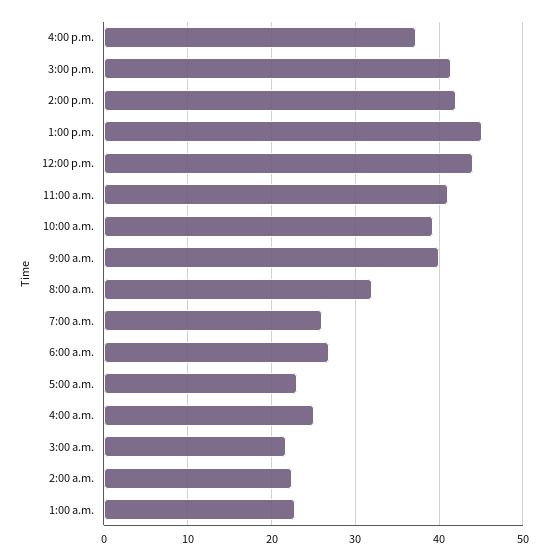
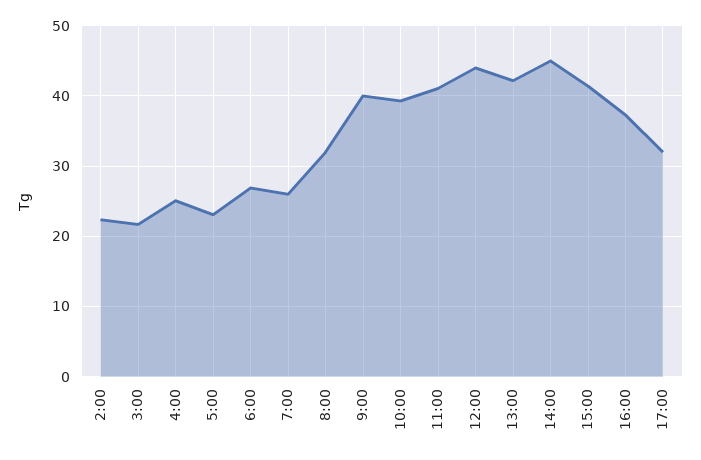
2:00 p.m.: 42 -> 45
1:00 p.m.: 45 -> 42
1:00 a.m.: 23 -> none
17:00: none -> 32

